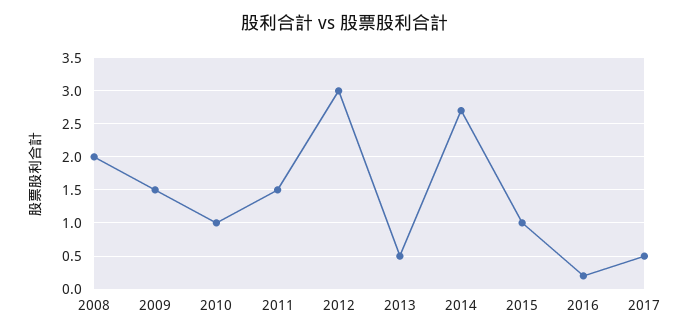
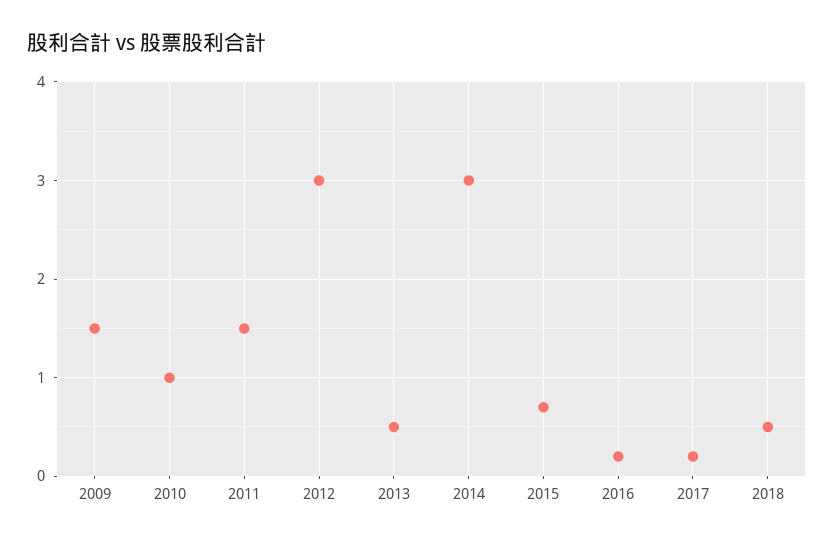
2008: 2 -> none
2014: 2.7 -> 3
2015: 1 -> 0.7
2017: 0.5 -> 0.2
2018: none -> 0.5

